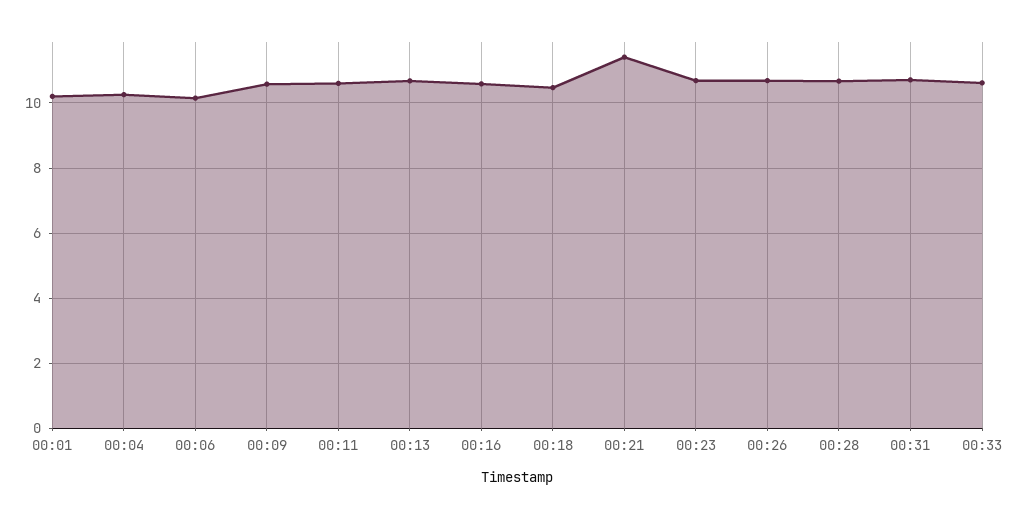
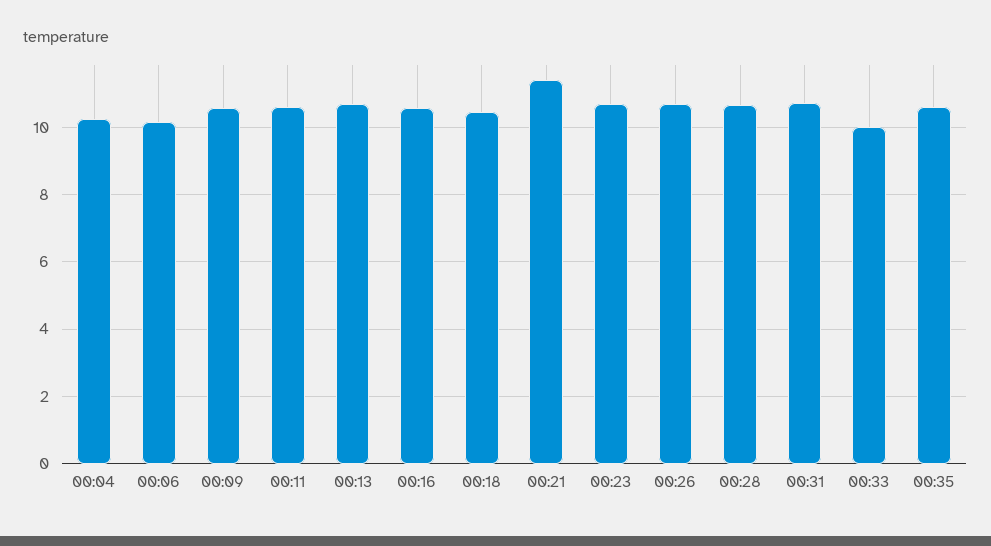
00:01: 10.2 -> none
00:33: 10.6 -> 10
00:35: none -> 10.6

